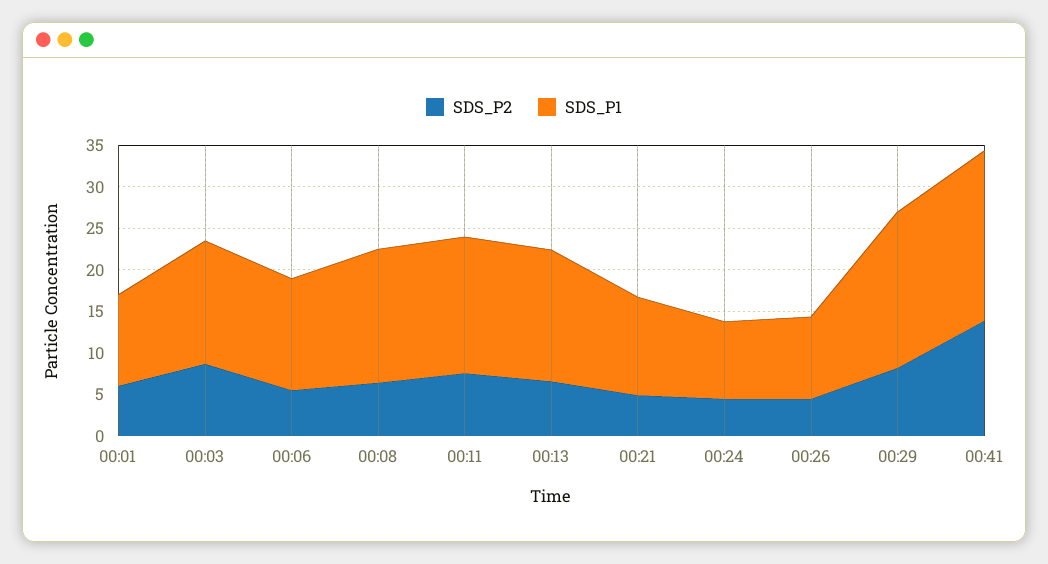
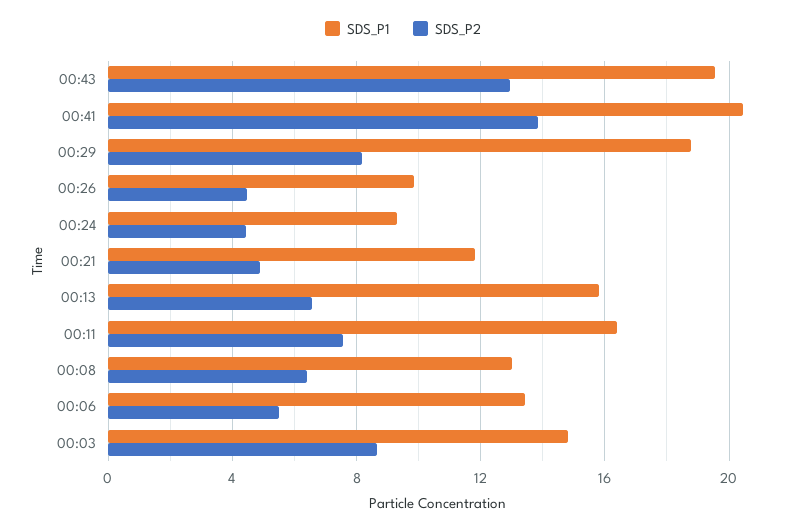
SDS_P2, 00:01: 6 -> none
SDS_P1, 00:01: 11 -> none
SDS_P1, 00:08: 16 -> 13
SDS_P1, 00:43: none -> 19.5
SDS_P2, 00:43: none -> 13

